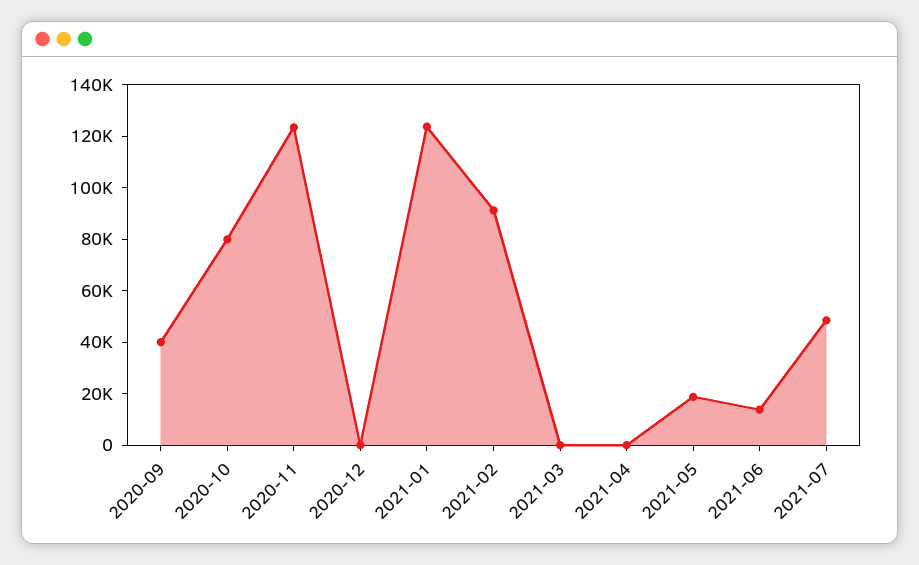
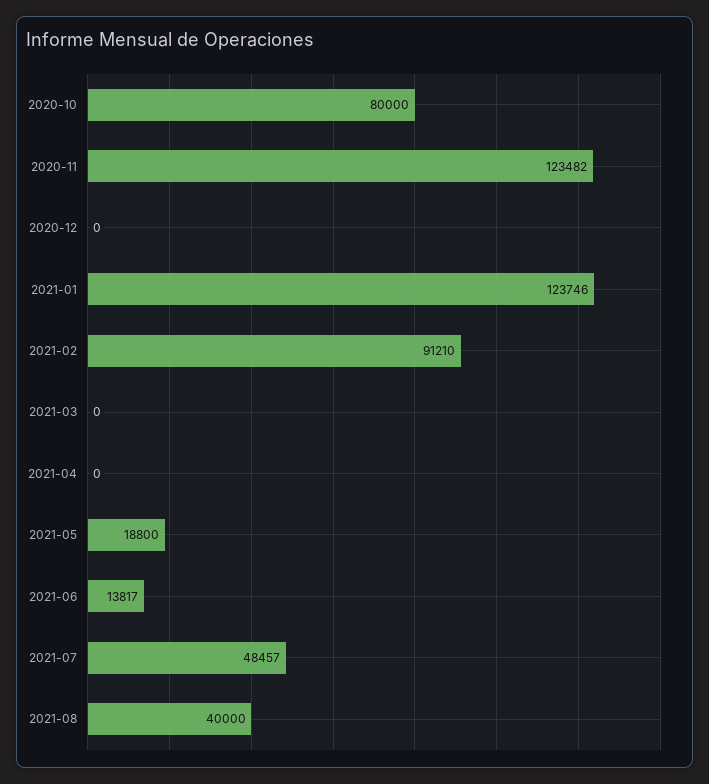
2020-09: 40000 -> none
2021-08: none -> 40000

